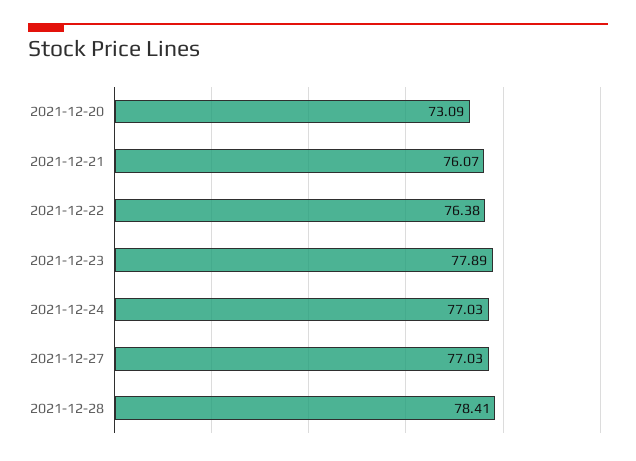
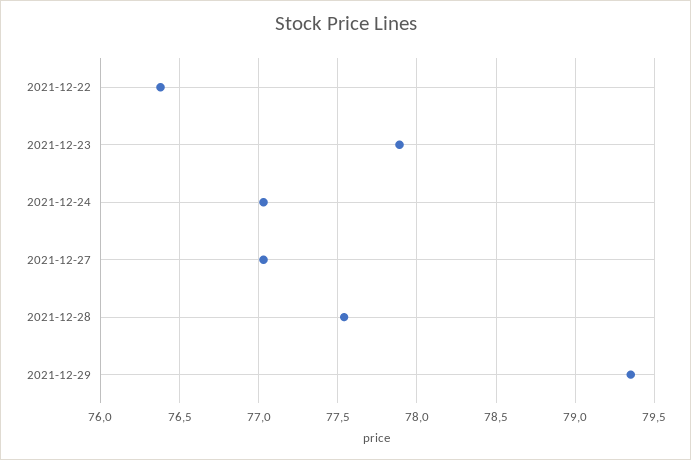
2021-12-20: 73.09 -> none
2021-12-21: 76.07 -> none
2021-12-28: 78.41 -> 77.55
2021-12-29: none -> 79.35

